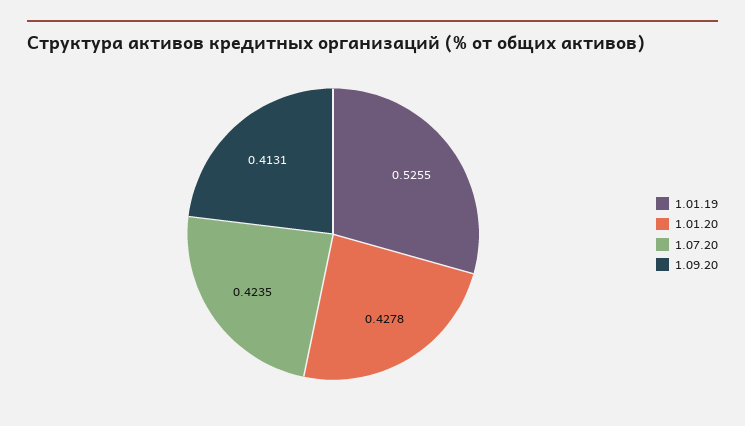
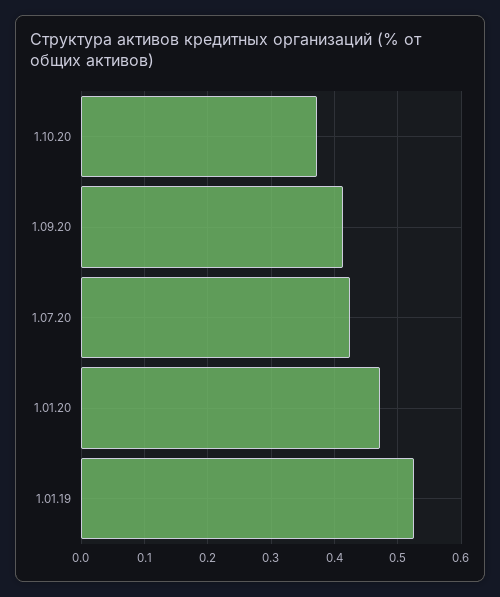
1.01.20: 0.4278 -> 0.47
1.10.20: none -> 0.37

